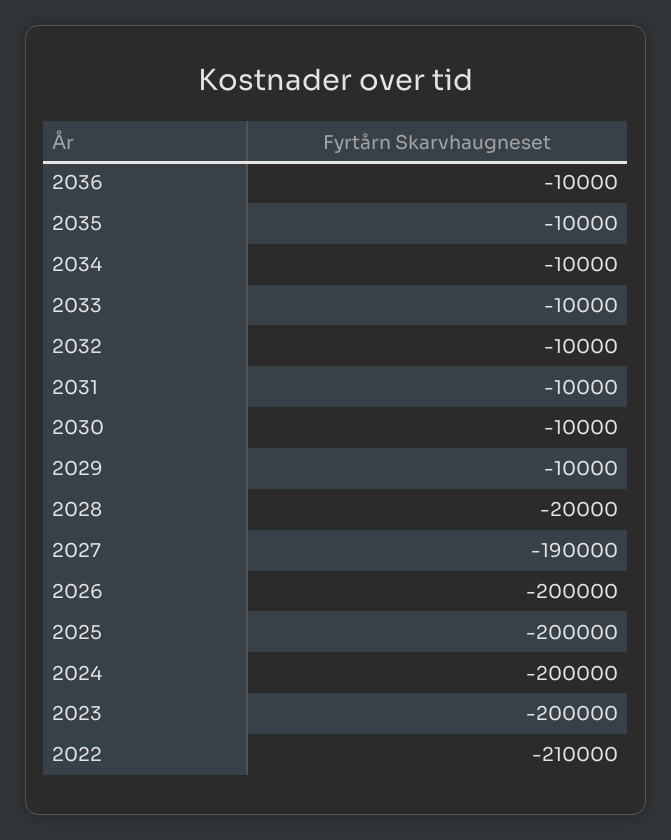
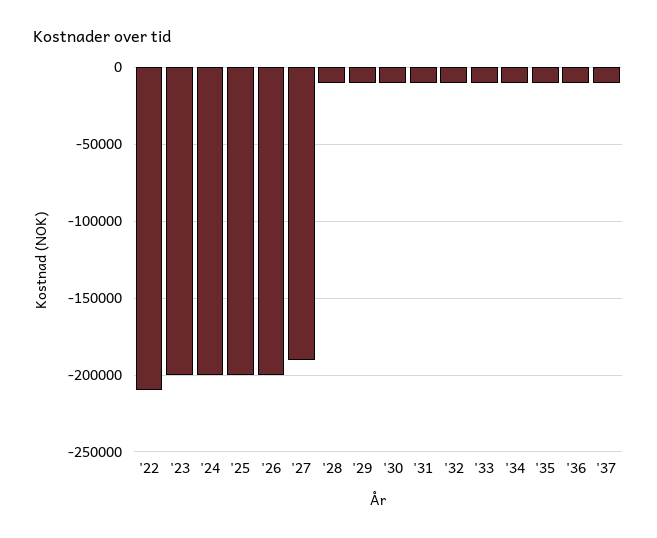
2028: -20000 -> -10000
'37: none -> -10000

